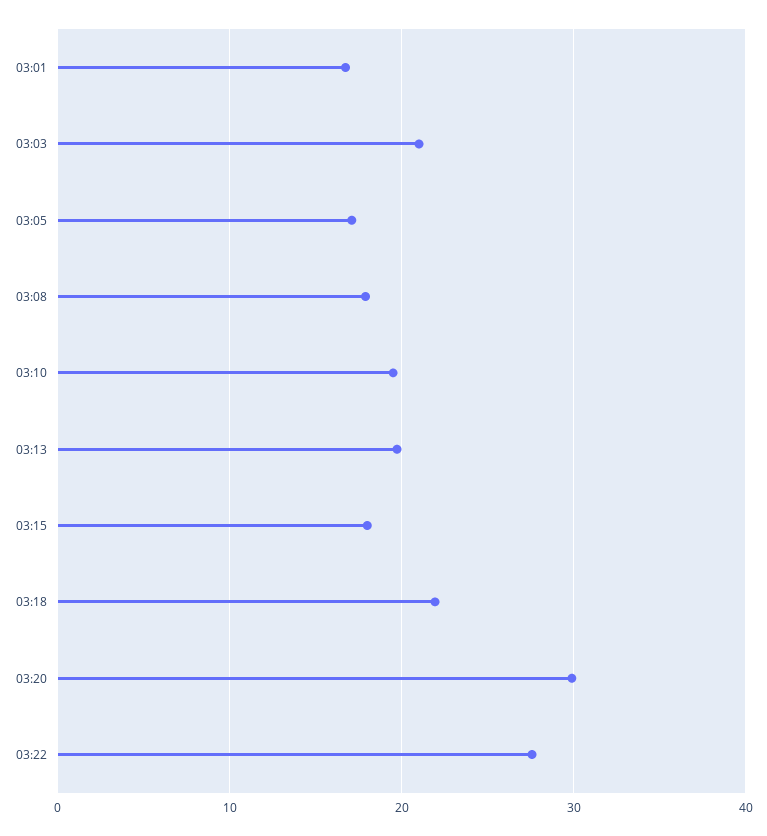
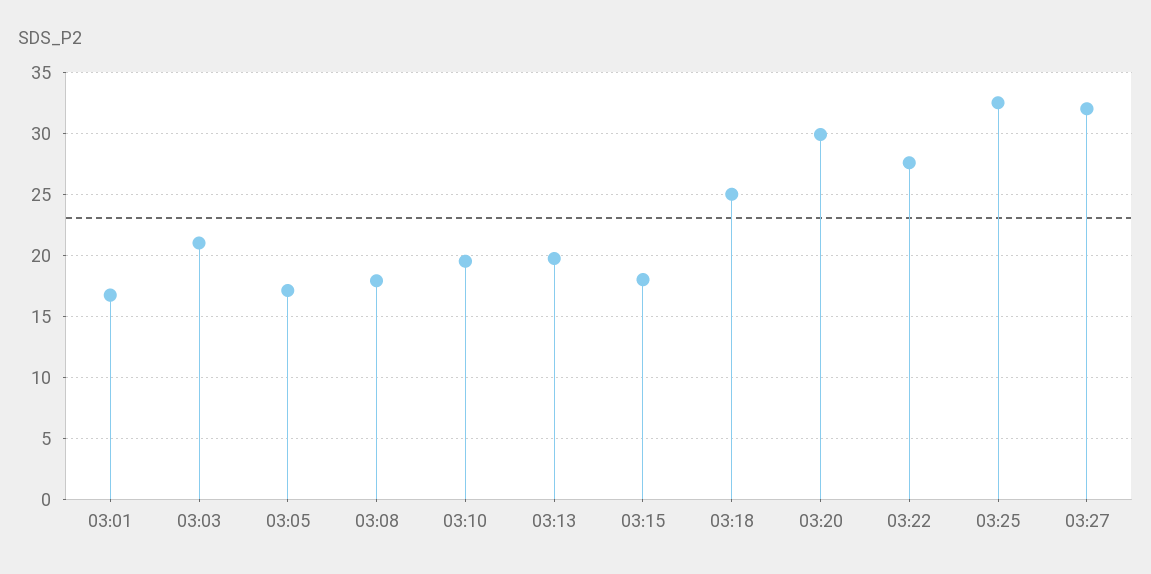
03:18: 22 -> 25
03:25: none -> 32.5
03:27: none -> 32

